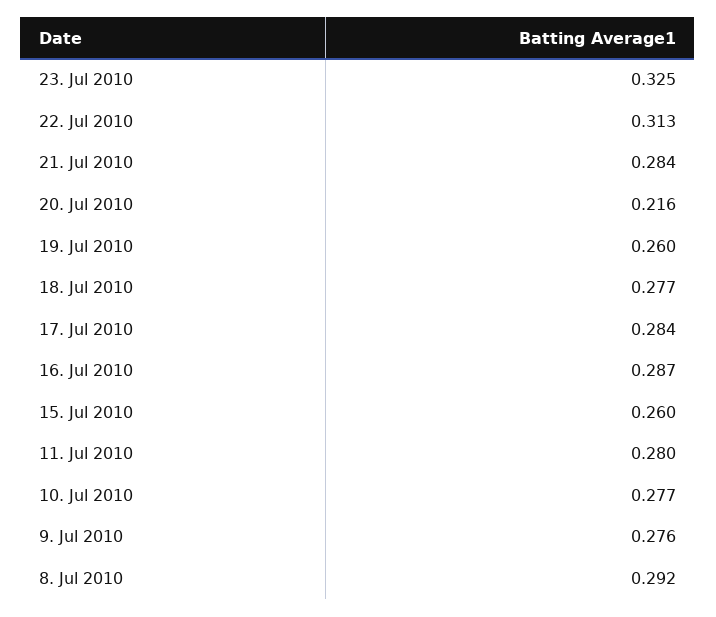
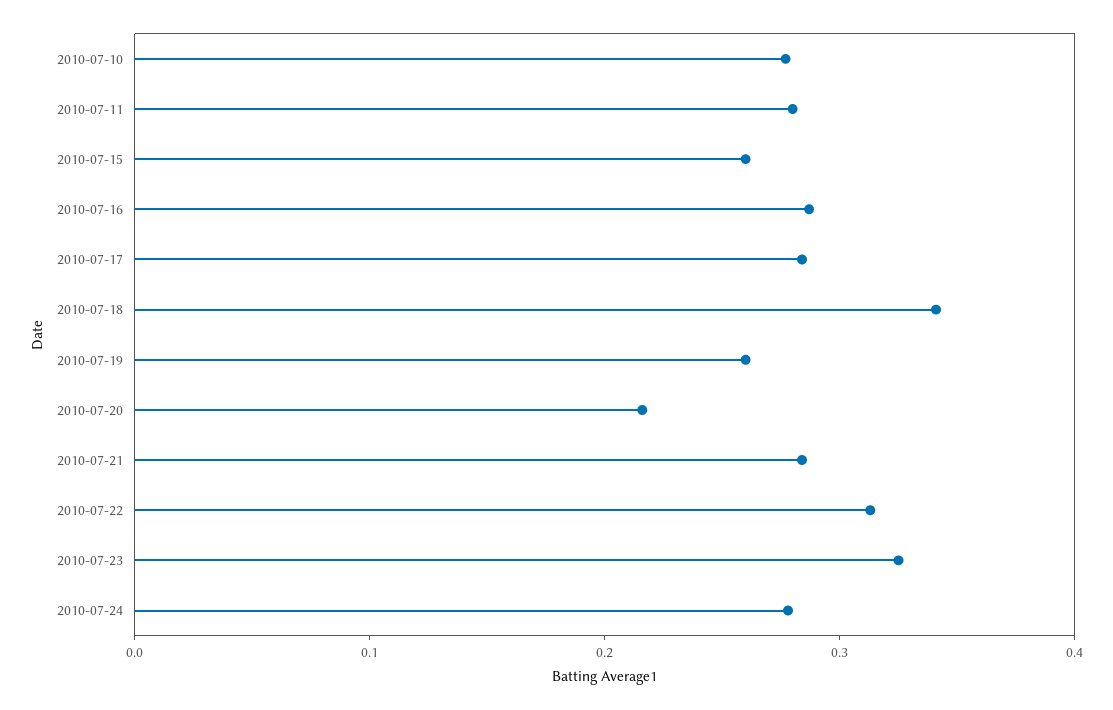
18. Jul 2010: 0.277 -> 0.34
9. Jul 2010: 0.276 -> none
8. Jul 2010: 0.292 -> none
2010-07-24: none -> 0.28

